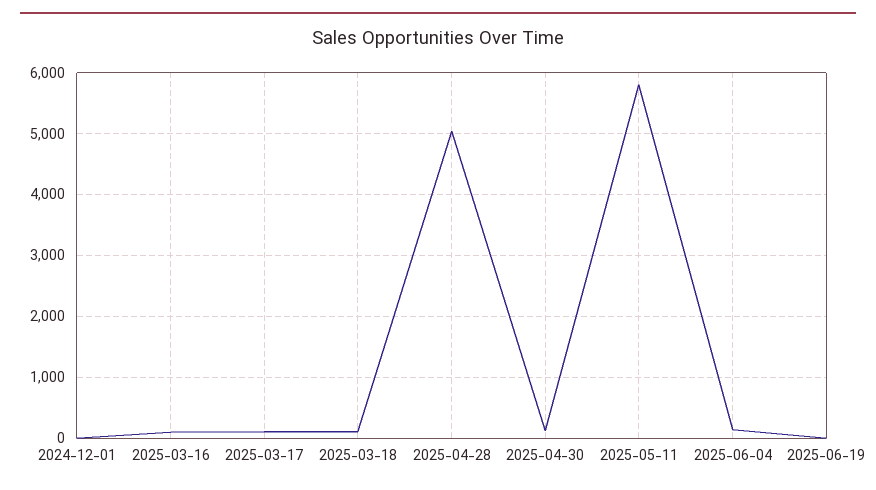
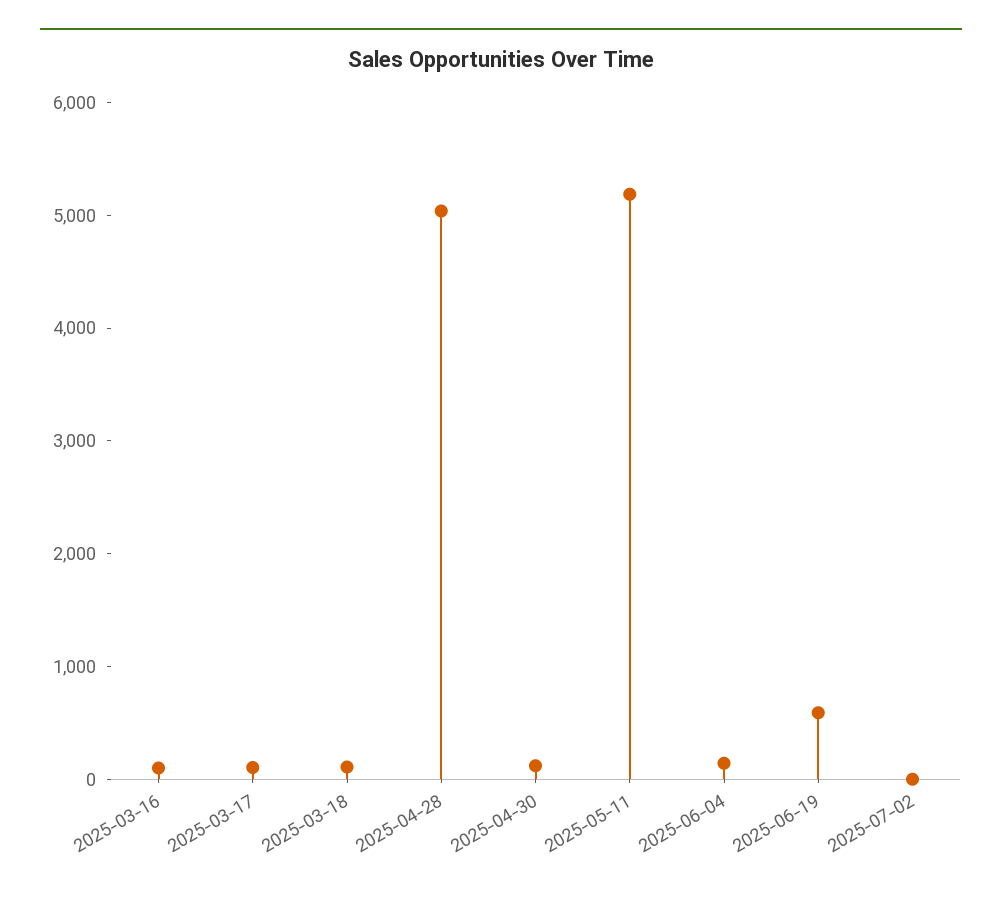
2024-12-01: 0 -> none
2025-05-11: 5800 -> 5200
2025-06-19: 0 -> 600
2025-07-02: none -> 0

